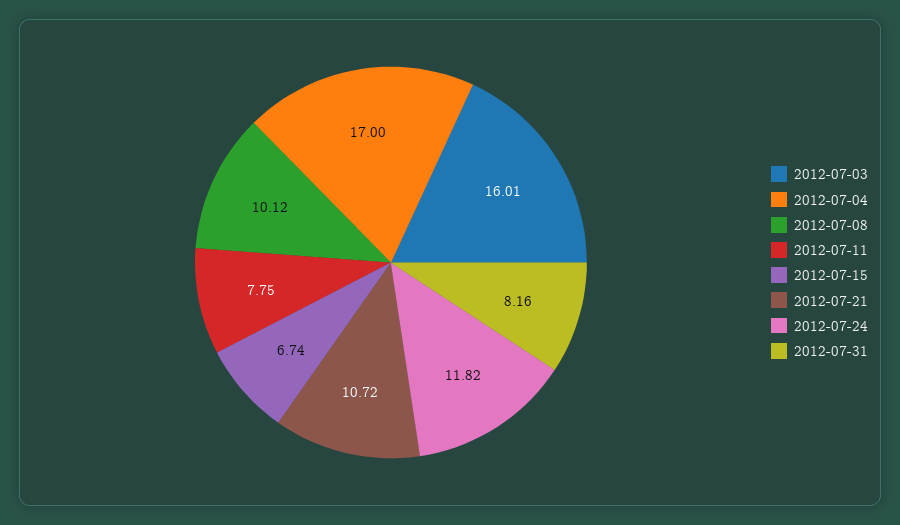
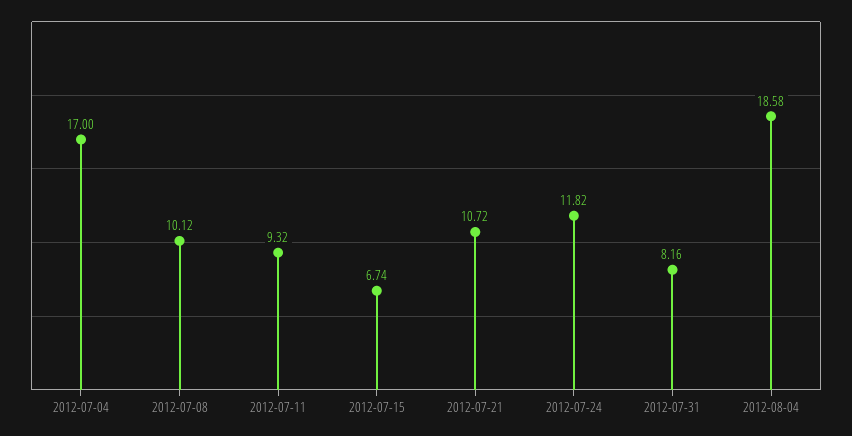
2012-07-03: 16.01 -> none
2012-07-11: 7.75 -> 9.32
2012-08-04: none -> 18.58

